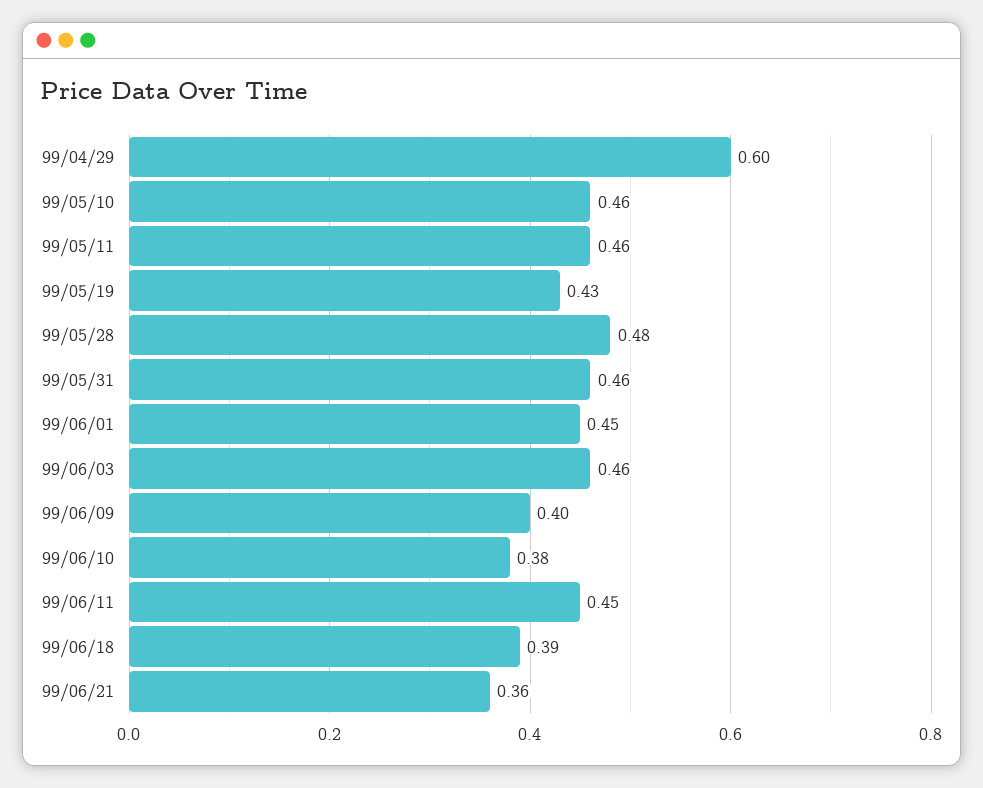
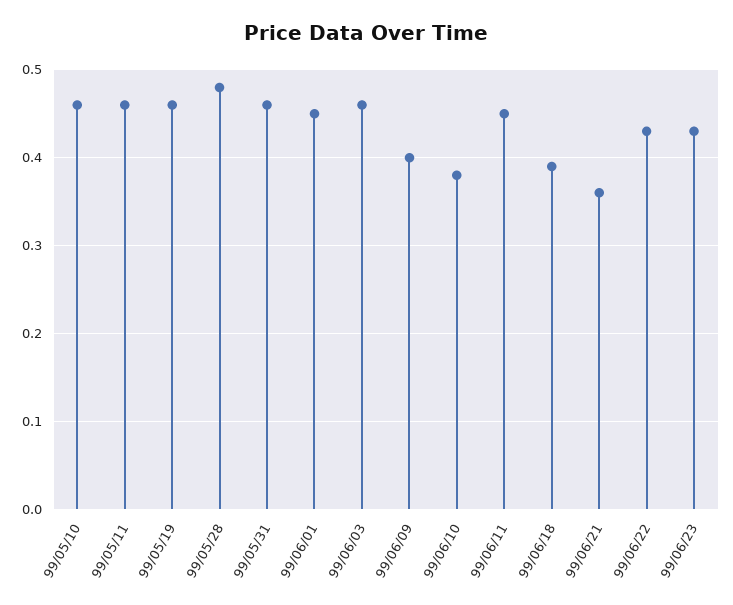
99/04/29: 0.6 -> none
99/05/19: 0.43 -> 0.46
99/06/22: none -> 0.43
99/06/23: none -> 0.43

